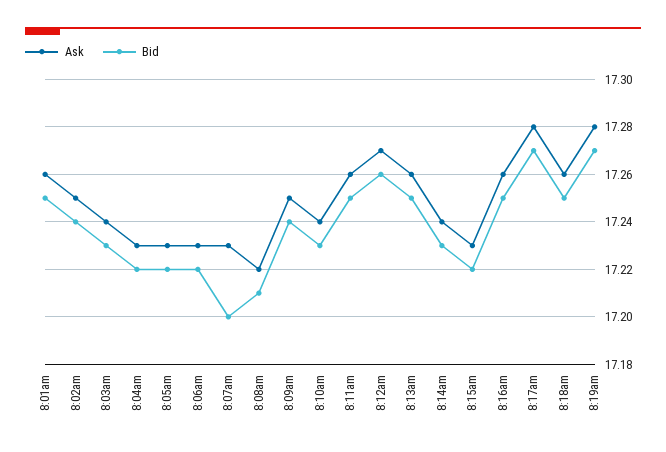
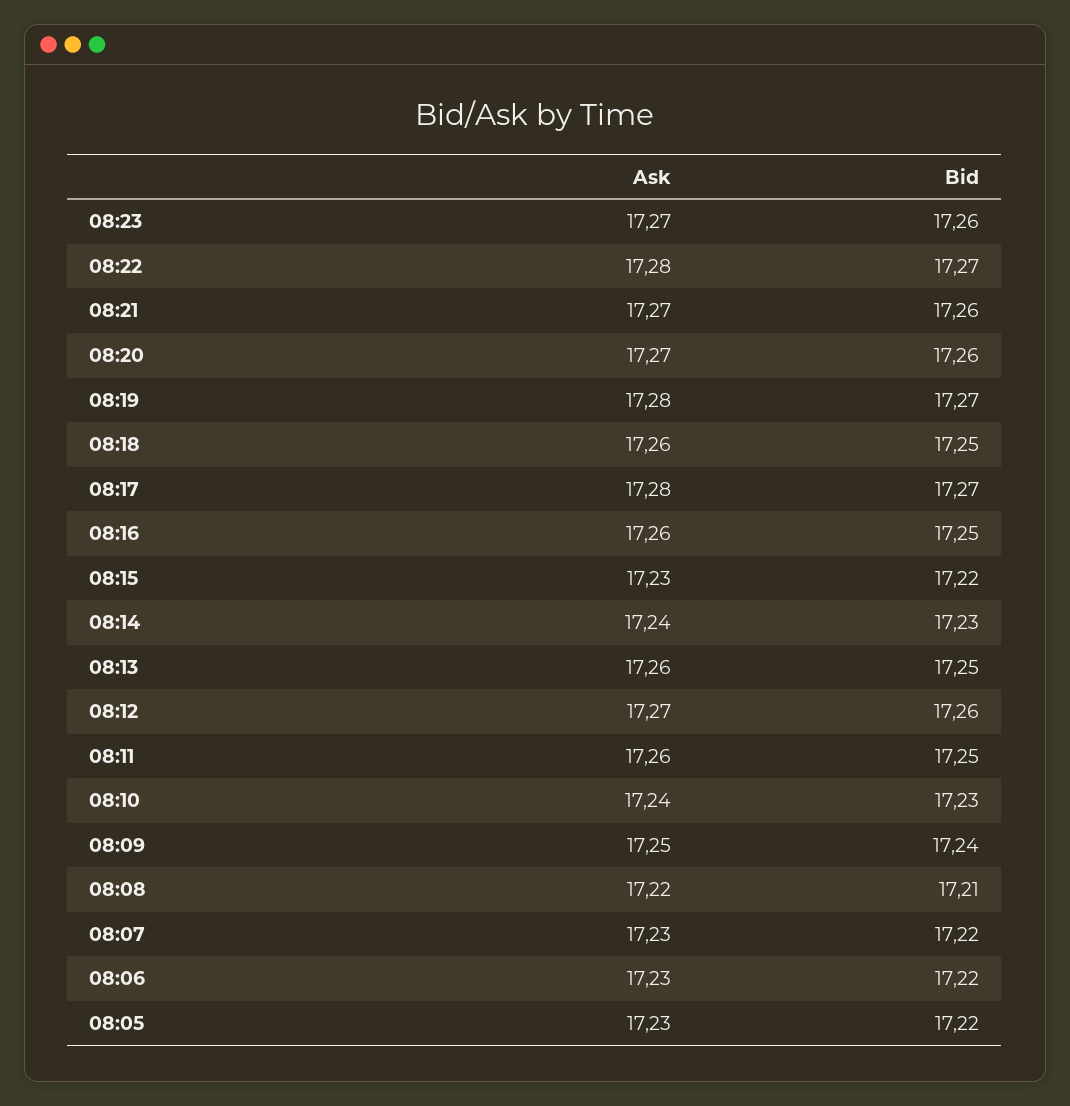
Ask, 8:01am: 17.26 -> none
Bid, 8:01am: 17.25 -> none
Ask, 8:02am: 17.25 -> none
Bid, 8:02am: 17.24 -> none
Ask, 8:03am: 17.24 -> none
Bid, 8:03am: 17.23 -> none
Ask, 8:04am: 17.23 -> none
Bid, 8:04am: 17.22 -> none
Bid, 8:07am: 17.2 -> 17.22
Ask, 08:23: none -> 17.27
Bid, 08:23: none -> 17.26
Ask, 08:22: none -> 17.28
Bid, 08:22: none -> 17.27
Ask, 08:21: none -> 17.27
Bid, 08:21: none -> 17.26
Ask, 08:20: none -> 17.27
Bid, 08:20: none -> 17.26

